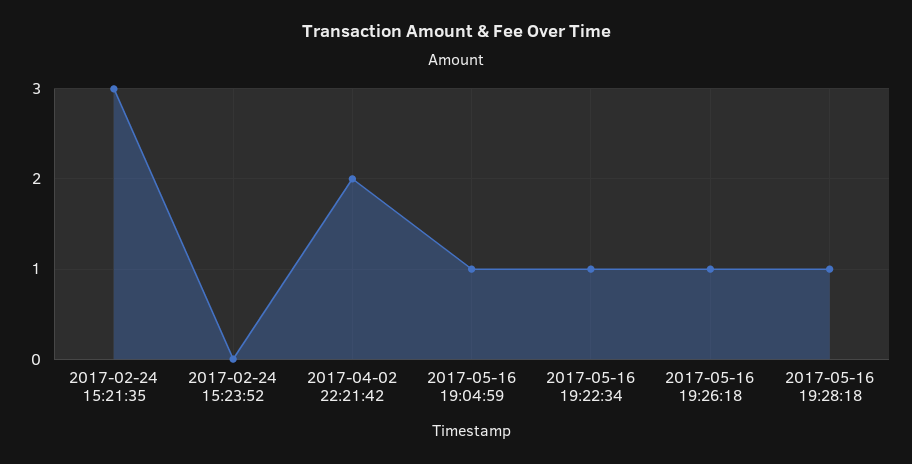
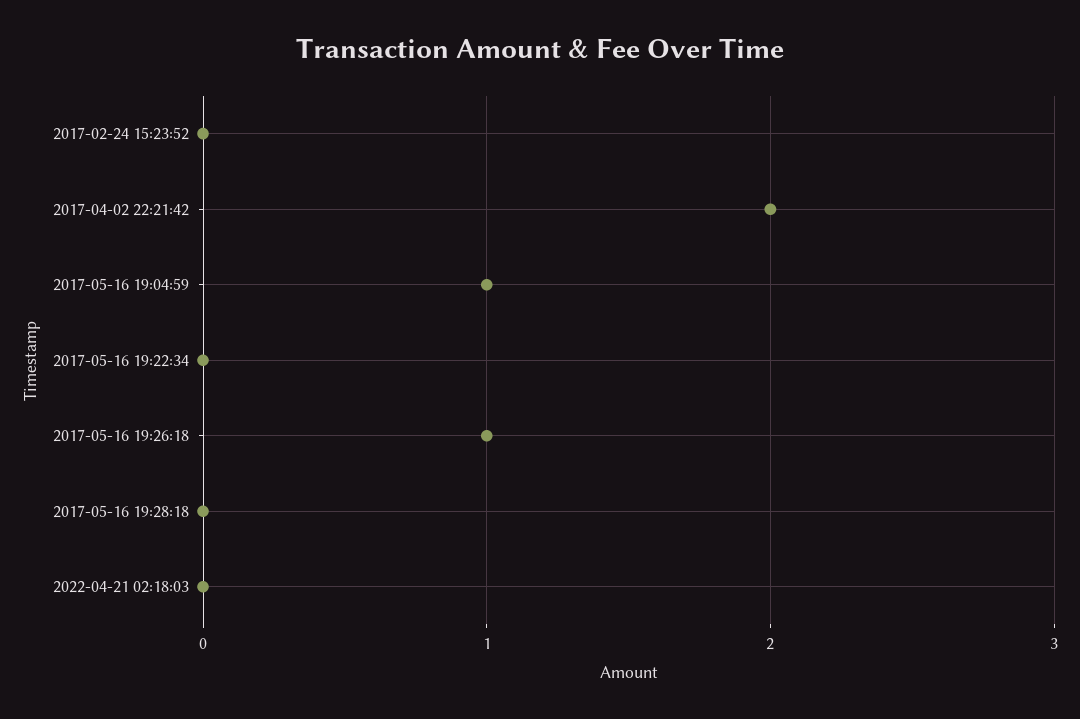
2017-02-24 15:21:35: 3 -> none
2017-05-16 19:22:34: 1 -> 0
2017-05-16 19:28:18: 1 -> 0
2022-04-21 02:18:03: none -> 0

